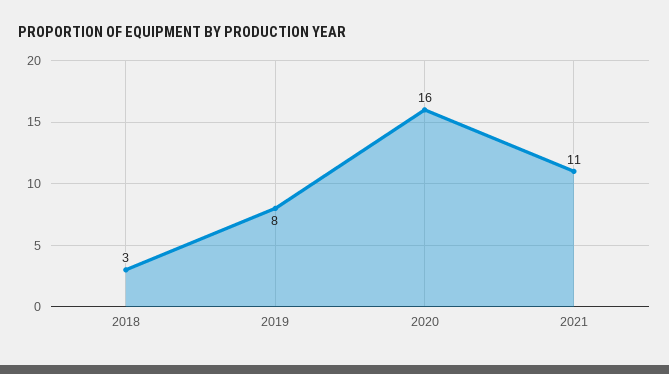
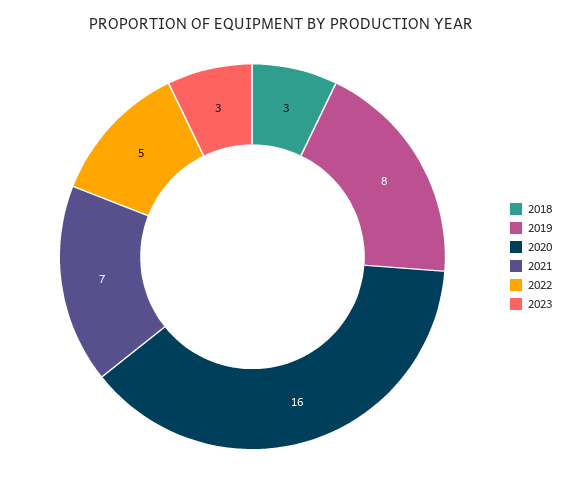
2021: 11 -> 7
2022: none -> 5
2023: none -> 3

